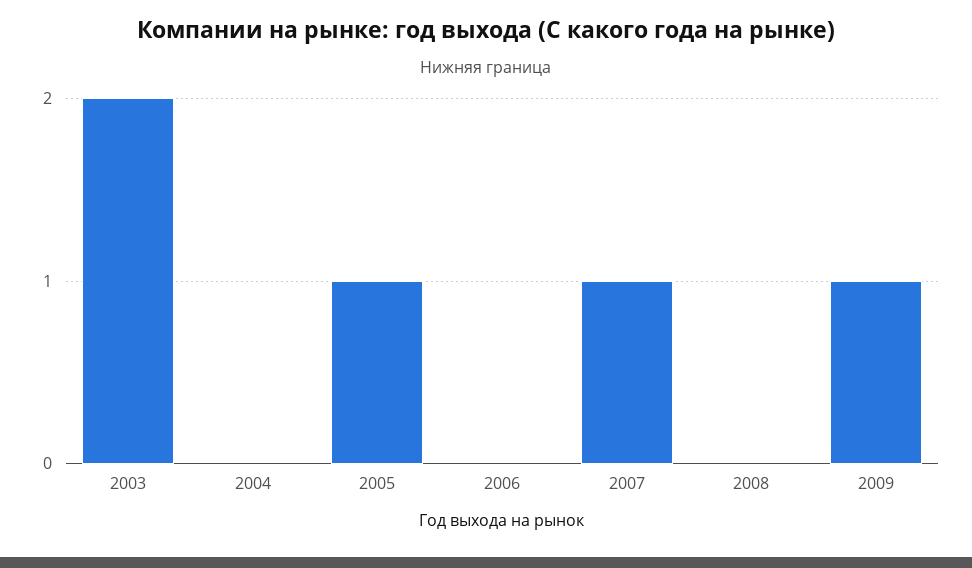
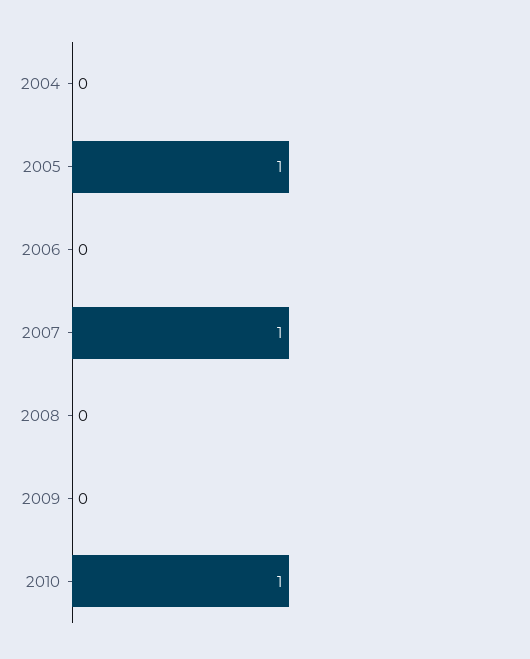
2003: 2 -> none
2009: 1 -> 0
2010: none -> 1

